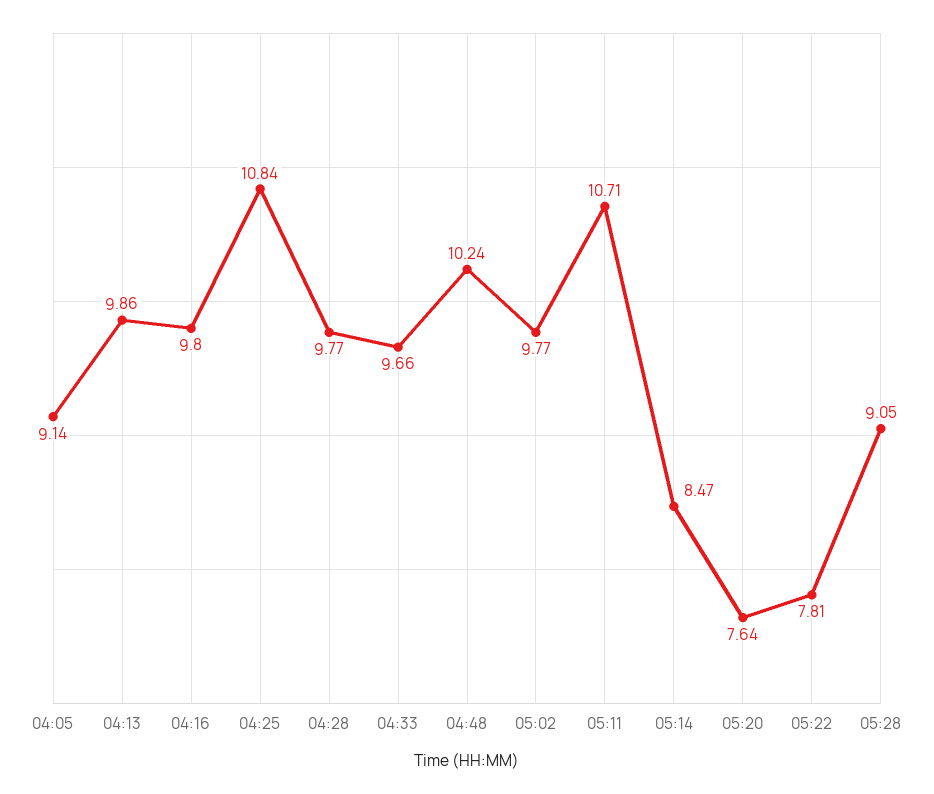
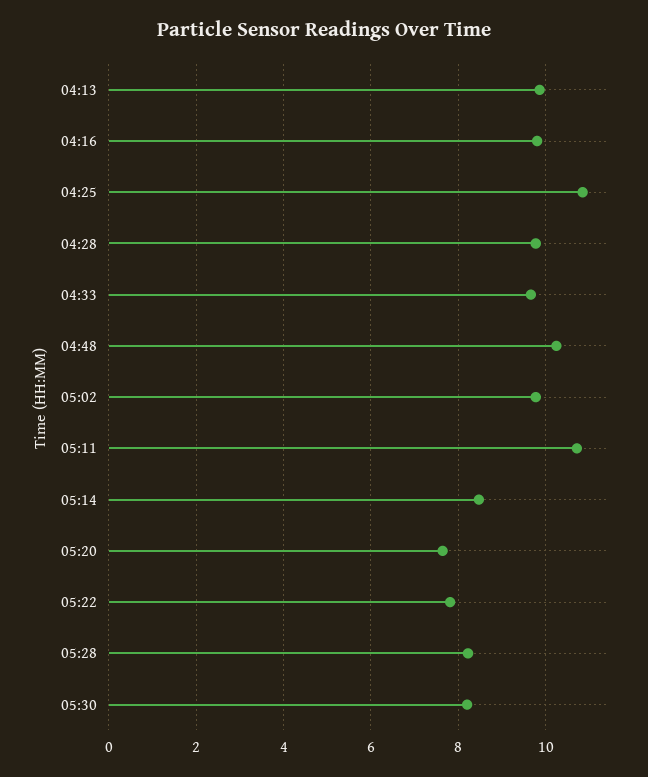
04:05: 9.14 -> none
05:28: 9.05 -> 8.2
05:30: none -> 8.2

